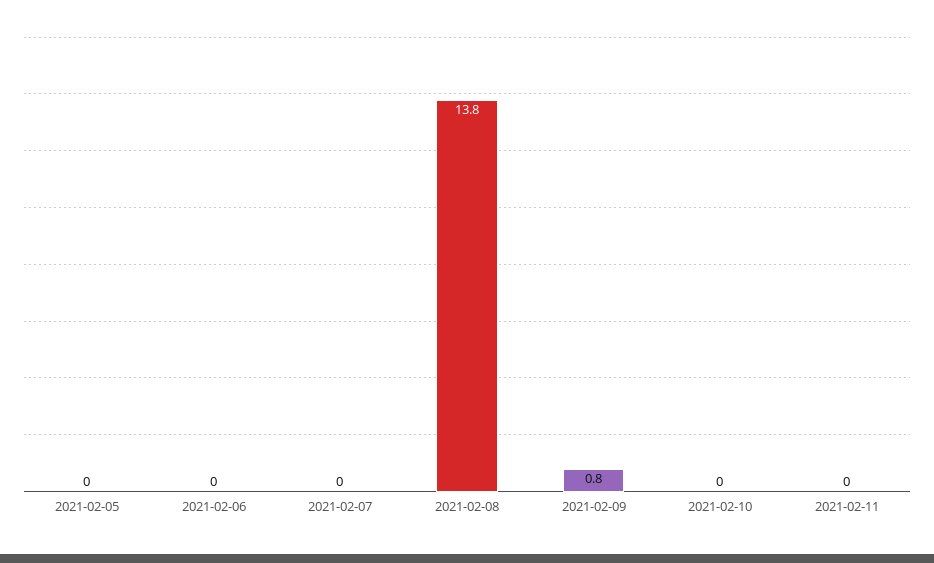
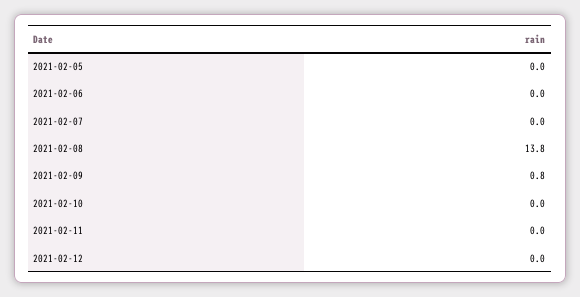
2021-02-12: none -> 0

